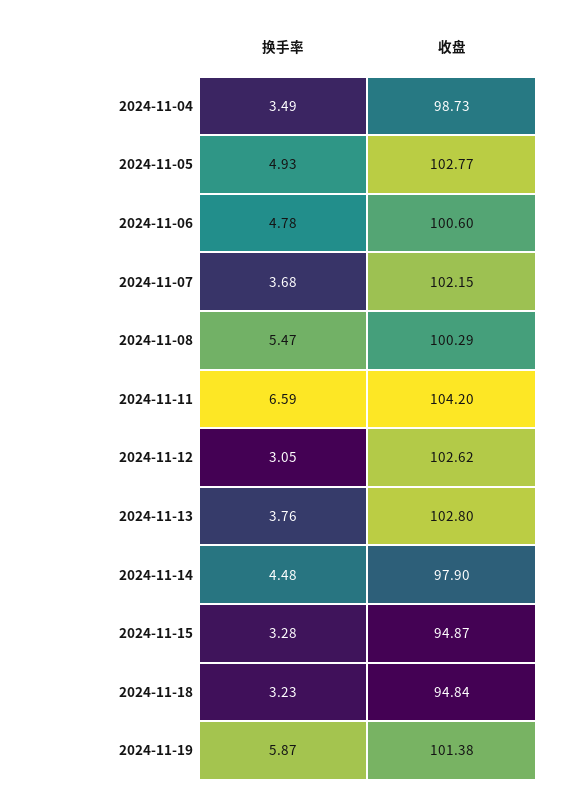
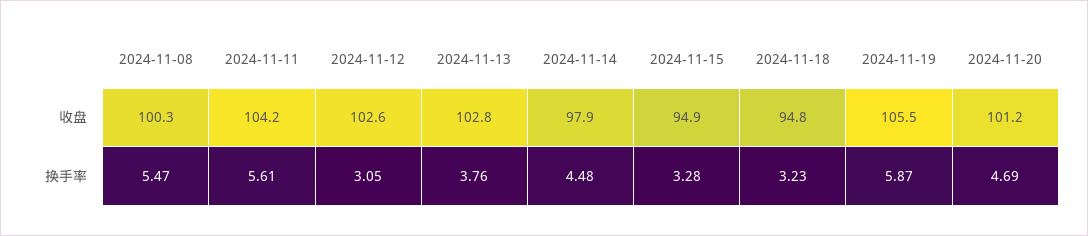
换手率, 2024-11-04: 3.49 -> none
收盘, 2024-11-04: 98.73 -> none
换手率, 2024-11-05: 4.93 -> none
收盘, 2024-11-05: 102.77 -> none
换手率, 2024-11-06: 4.78 -> none
收盘, 2024-11-06: 100.6 -> none
换手率, 2024-11-07: 3.68 -> none
收盘, 2024-11-07: 102.15 -> none
换手率, 2024-11-11: 6.59 -> 5.61
收盘, 2024-11-19: 101.38 -> 105.5
收盘, 2024-11-20: none -> 101.2
换手率, 2024-11-20: none -> 4.69

